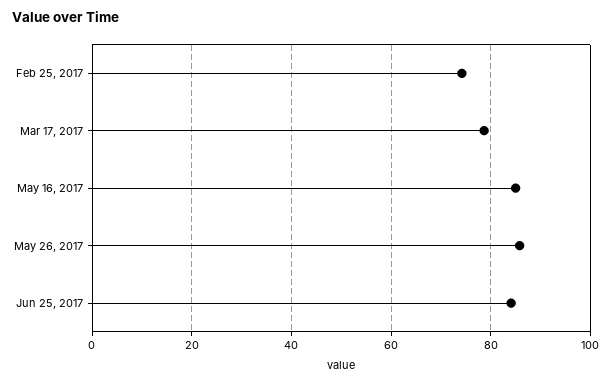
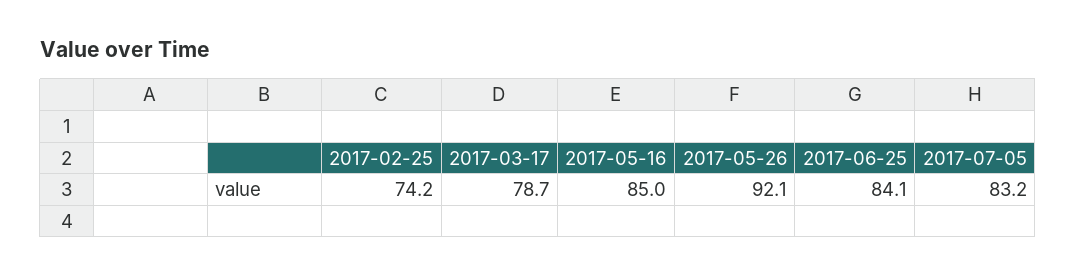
May 26, 2017: 86 -> 92.1
2017-07-05: none -> 83.2

